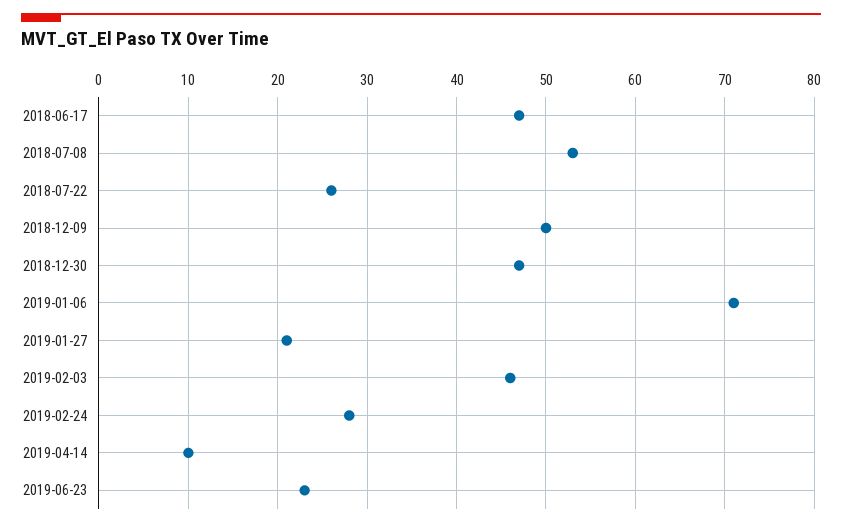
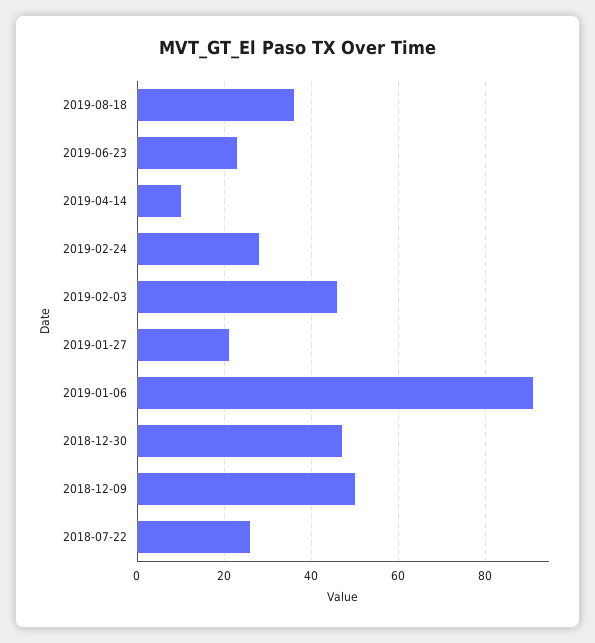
2018-06-17: 47 -> none
2018-07-08: 53 -> none
2019-01-06: 71 -> 90
2019-08-18: none -> 35

